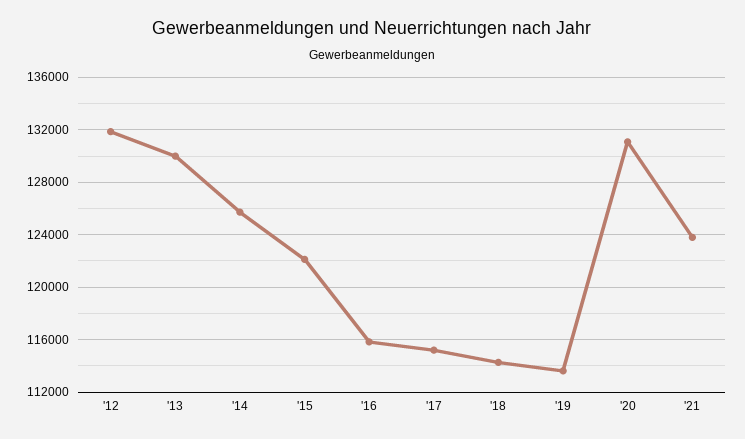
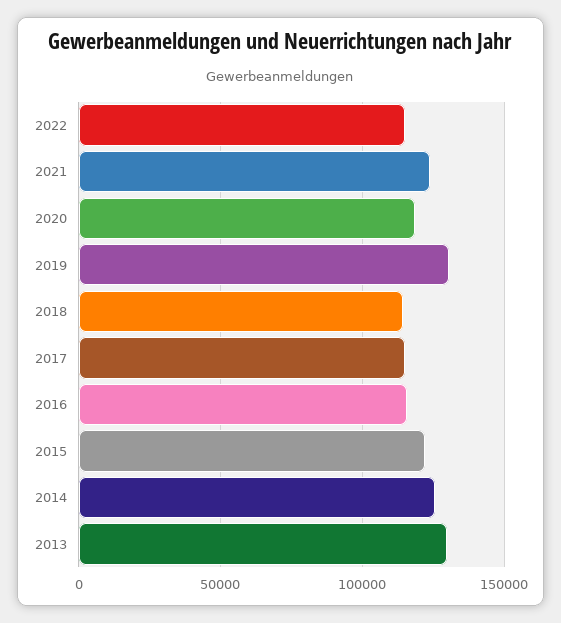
'12: 132000 -> none
'19: 113500 -> 130000
'20: 131000 -> 120000
2022: none -> 115000

